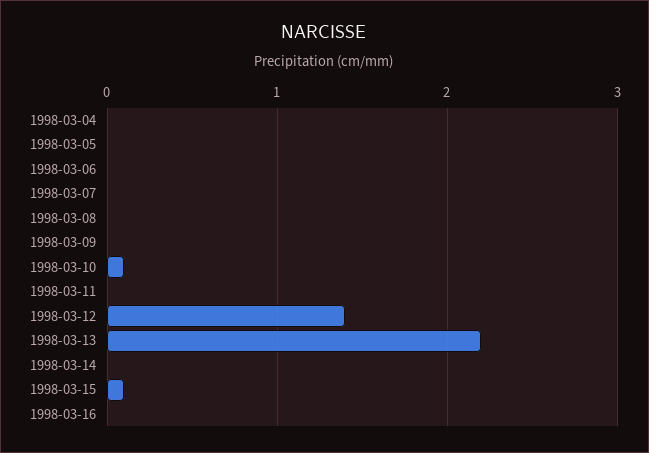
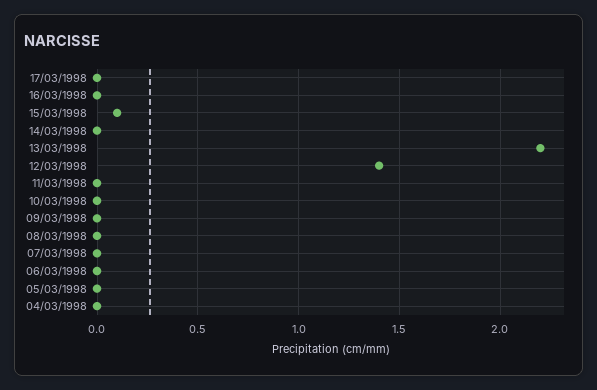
1998-03-10: 0.1 -> 0
17/03/1998: none -> 0

